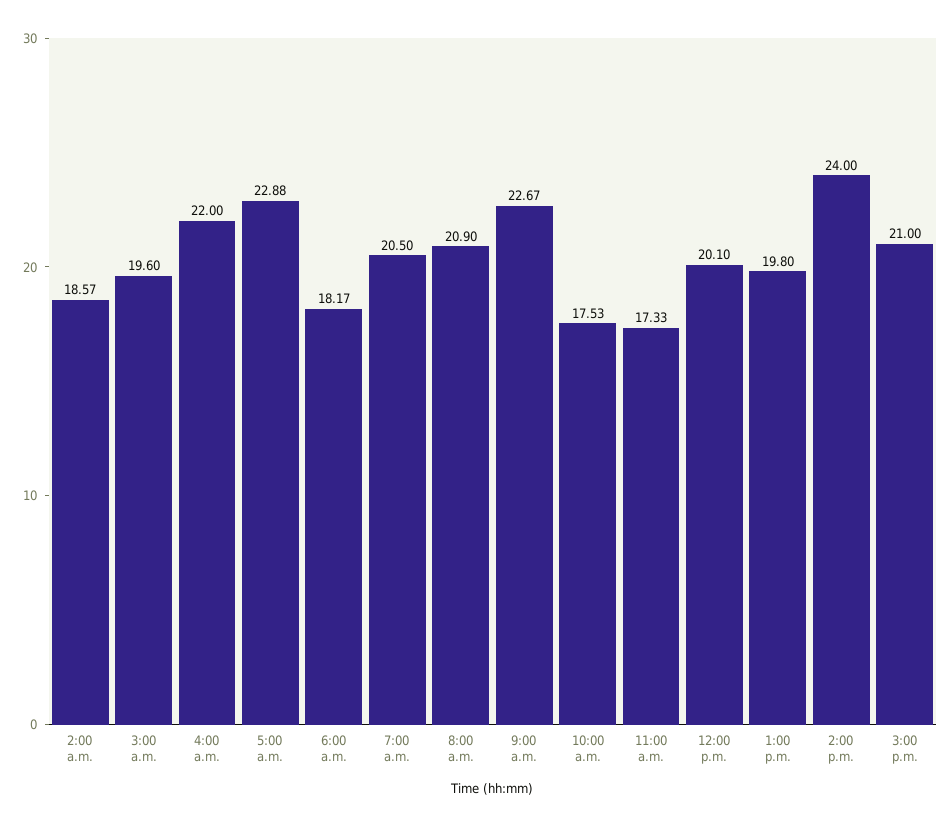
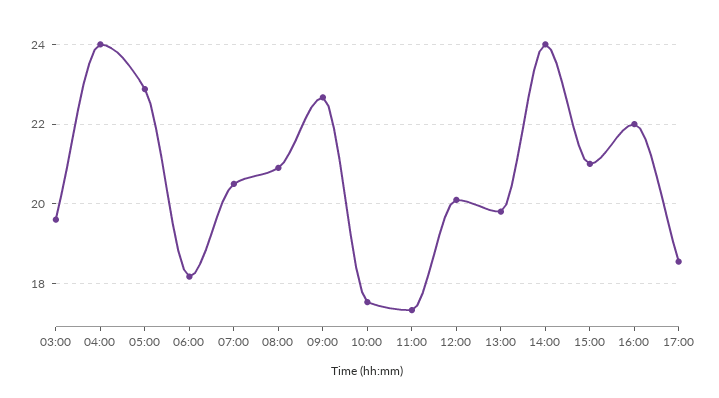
2:00 a.m.: 18.57 -> none
4:00 a.m.: 22 -> 24
16:00: none -> 22
17:00: none -> 18.6

